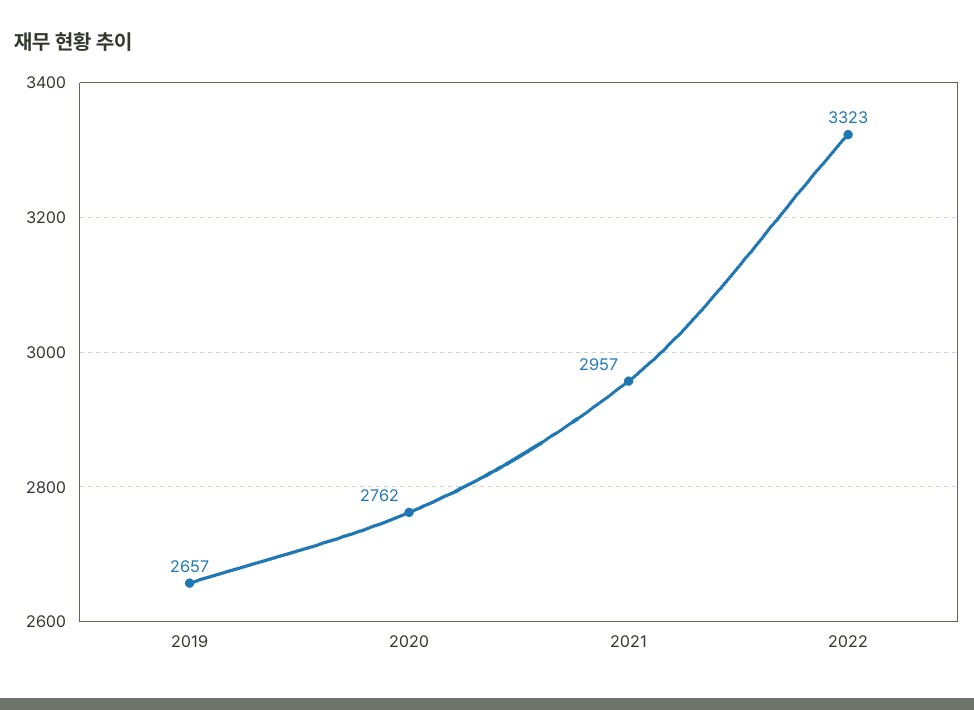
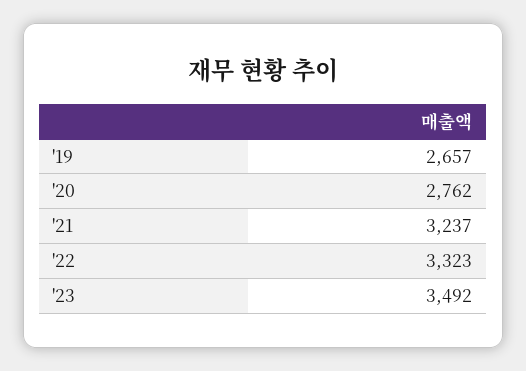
2021: 2957 -> 3237
'23: none -> 3492

